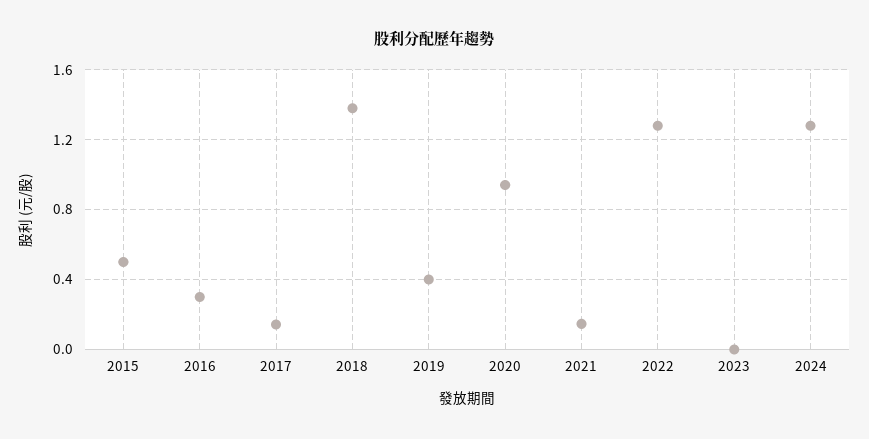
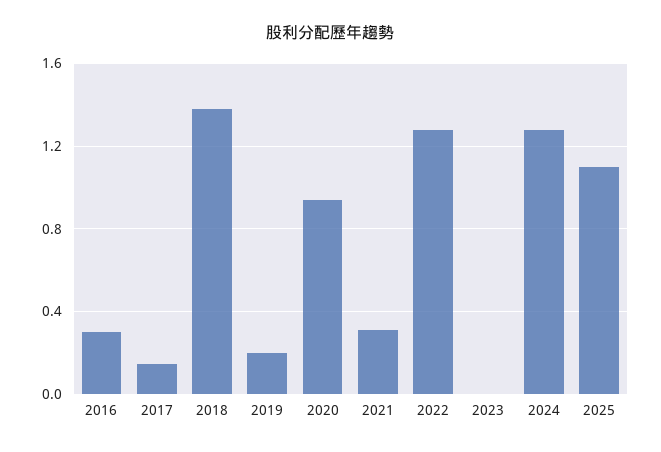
2015: 0.5 -> none
2019: 0.4 -> 0.2
2021: 0.15 -> 0.3
2025: none -> 1.1

